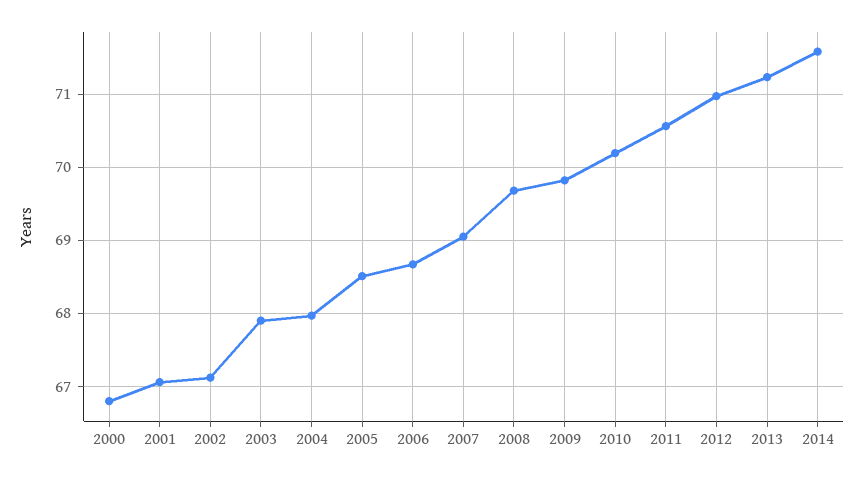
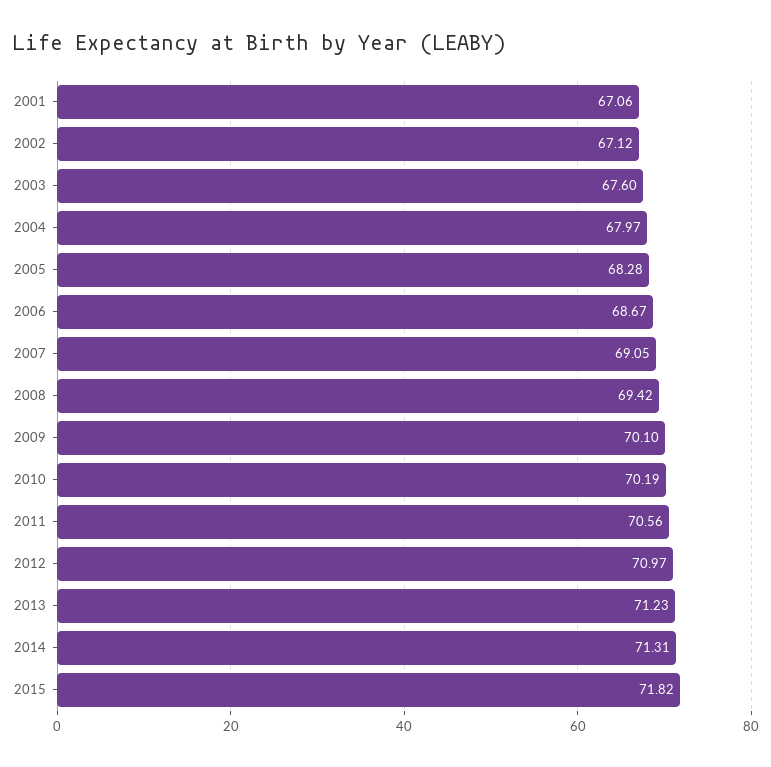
2000: 66.8 -> none
2003: 67.9 -> 67.6
2005: 68.5 -> 68.28
2008: 69.7 -> 69.42
2009: 69.8 -> 70.1
2014: 71.6 -> 71.31
2015: none -> 71.82

